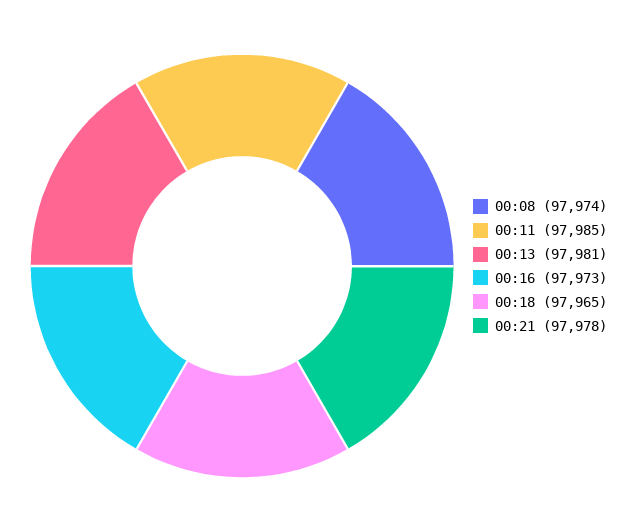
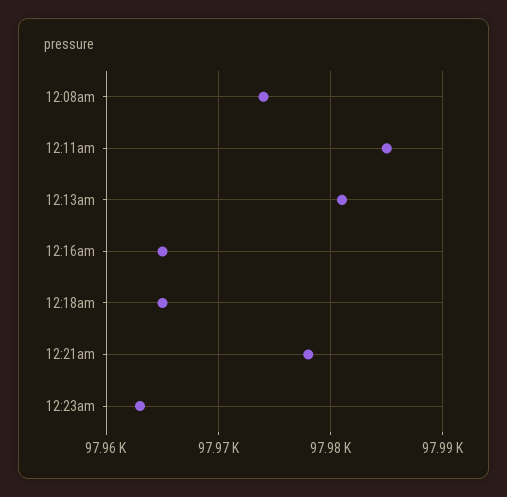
00:16: 97973 -> 97965
12:23am: none -> 97963

